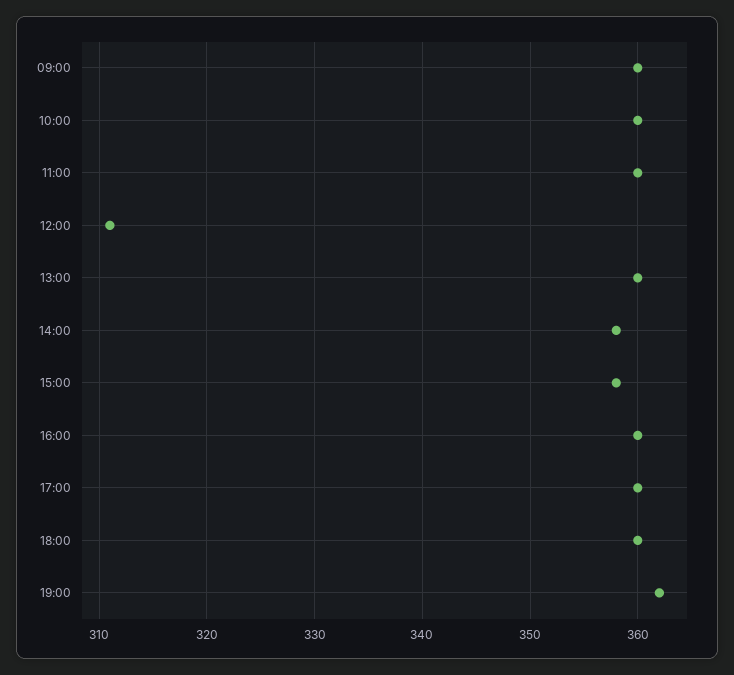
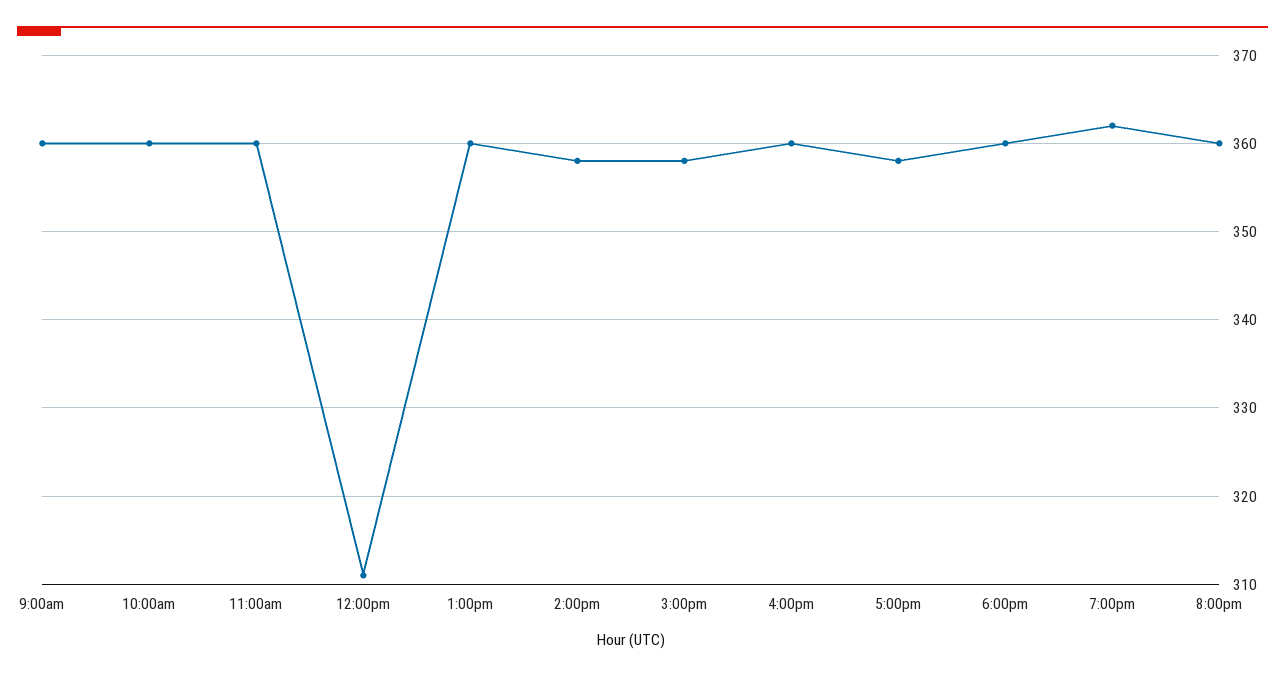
17:00: 360 -> 358
8:00pm: none -> 360

